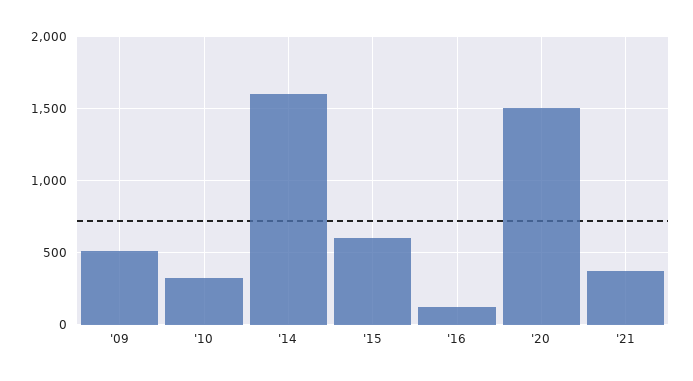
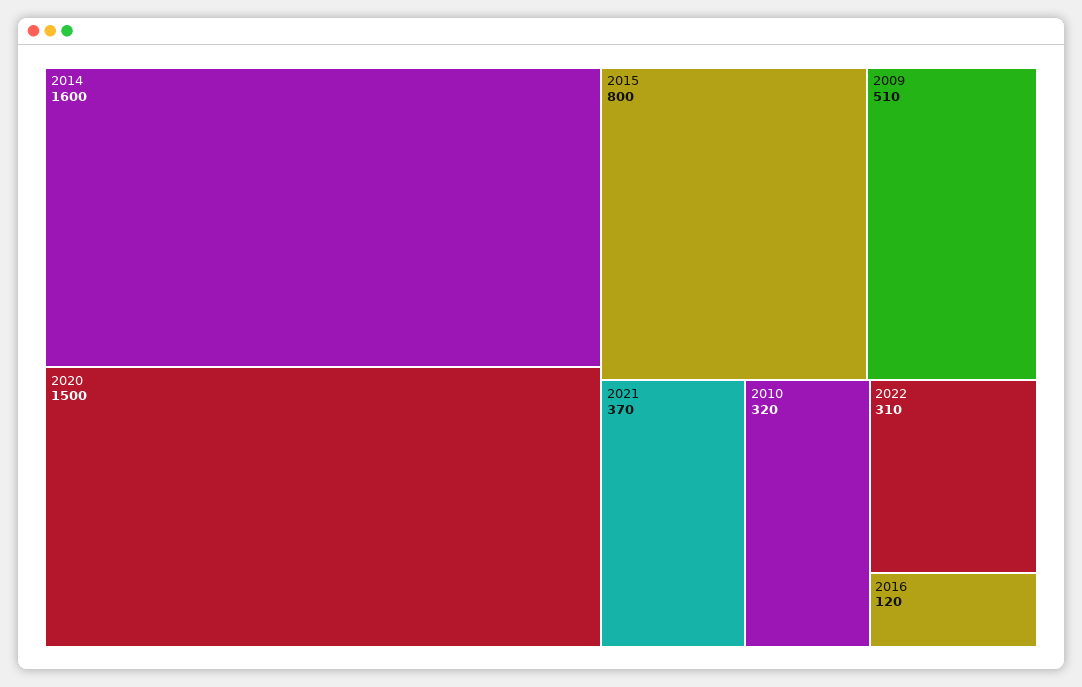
'15: 600 -> 800
2022: none -> 310

